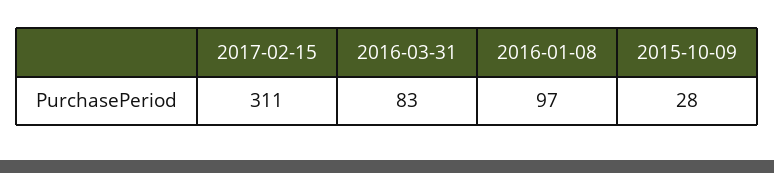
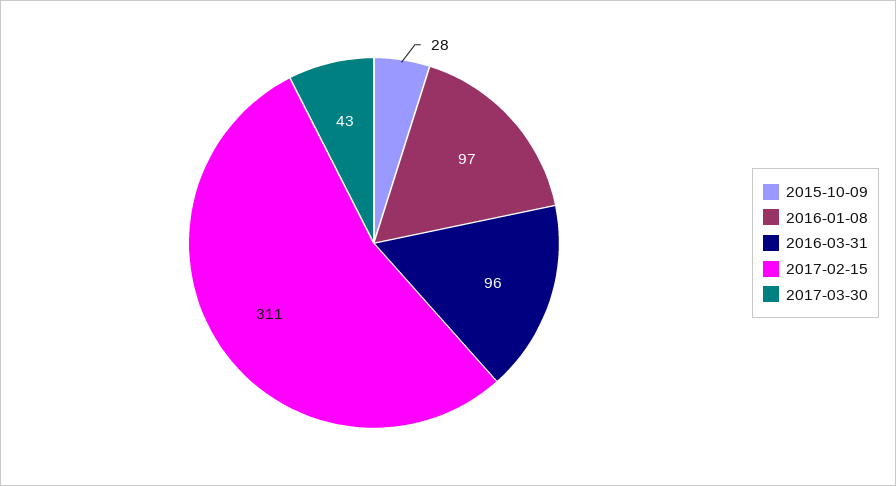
2016-03-31: 83 -> 96
2017-03-30: none -> 43

